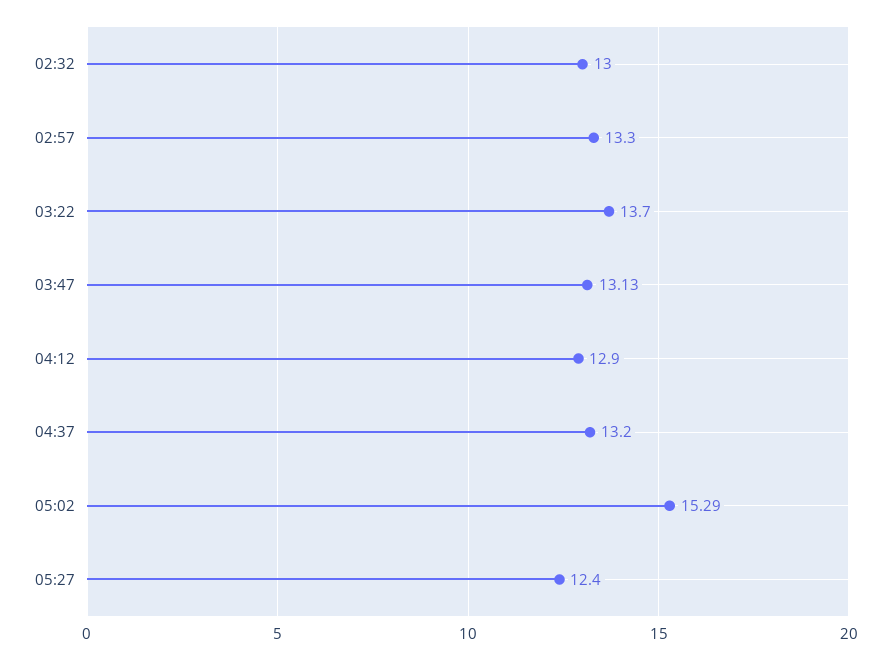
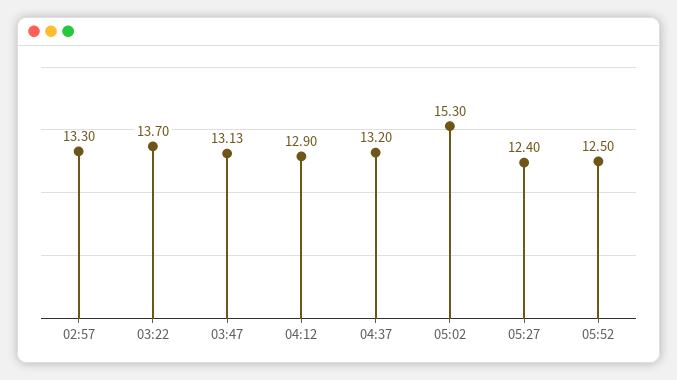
02:32: 13 -> none
05:02: 15.29 -> 15.3
05:52: none -> 12.5

